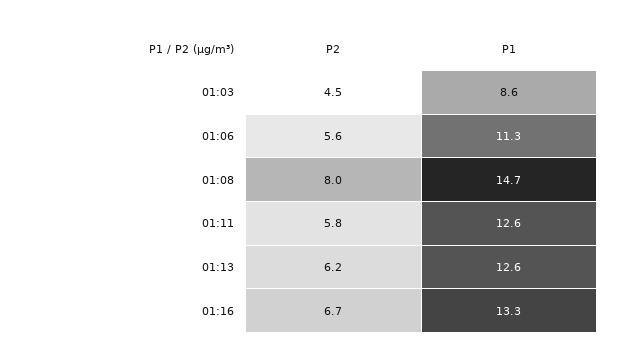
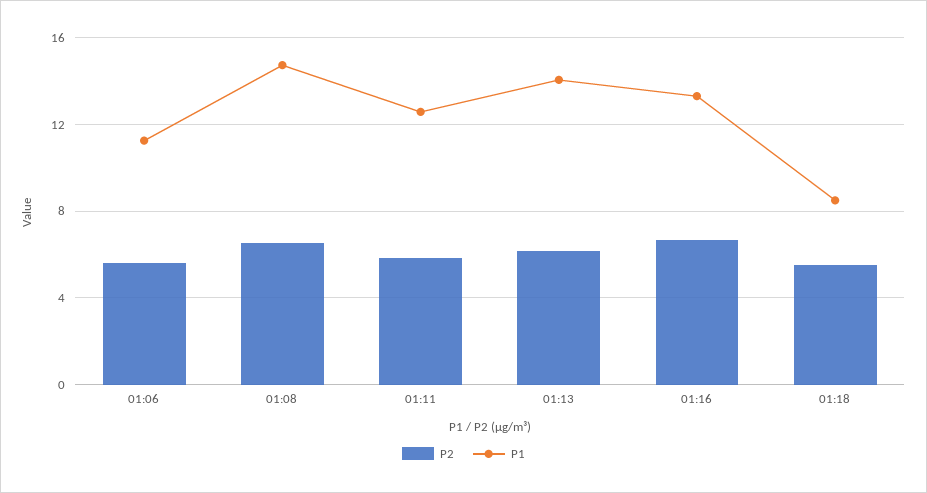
P2, 01:03: 4.5 -> none
P1, 01:03: 8.6 -> none
P2, 01:08: 8 -> 6.5
P1, 01:13: 12.6 -> 14
P2, 01:18: none -> 5.5
P1, 01:18: none -> 8.5

